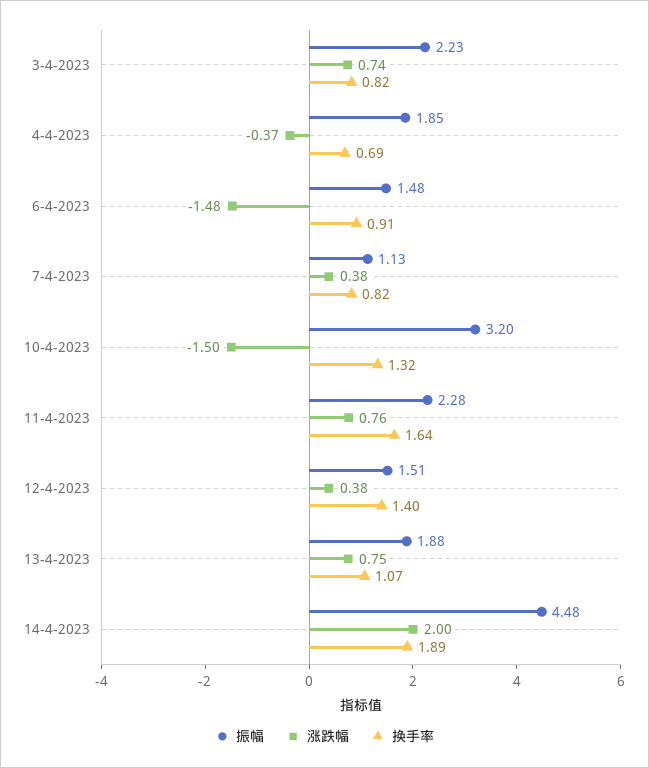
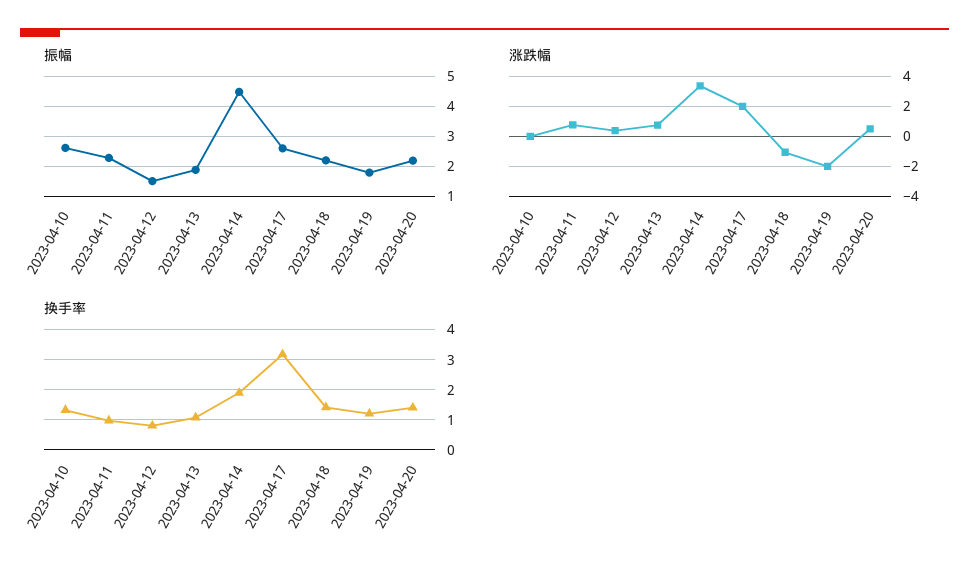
振幅, 3-4-2023: 2.23 -> none
涨跌幅, 3-4-2023: 0.74 -> none
换手率, 3-4-2023: 0.82 -> none
振幅, 4-4-2023: 1.85 -> none
涨跌幅, 4-4-2023: -0.37 -> none
换手率, 4-4-2023: 0.69 -> none
振幅, 6-4-2023: 1.48 -> none
涨跌幅, 6-4-2023: -1.48 -> none
换手率, 6-4-2023: 0.91 -> none
振幅, 7-4-2023: 1.13 -> none
涨跌幅, 7-4-2023: 0.38 -> none
换手率, 7-4-2023: 0.82 -> none
振幅, 10-4-2023: 3.2 -> 2.6
涨跌幅, 10-4-2023: -1.5 -> 0
换手率, 11-4-2023: 1.64 -> 1
换手率, 12-4-2023: 1.4 -> 0.8
涨跌幅, 14-4-2023: 2 -> 3.5
振幅, 2023-04-17: none -> 2.6
振幅, 2023-04-18: none -> 2.2
振幅, 2023-04-19: none -> 1.8
振幅, 2023-04-20: none -> 2.2
涨跌幅, 2023-04-17: none -> 2
涨跌幅, 2023-04-18: none -> -1
涨跌幅, 2023-04-19: none -> -2
涨跌幅, 2023-04-20: none -> 0.5
换手率, 2023-04-17: none -> 3.2
换手率, 2023-04-18: none -> 1.4
换手率, 2023-04-19: none -> 1.2
换手率, 2023-04-20: none -> 1.4

